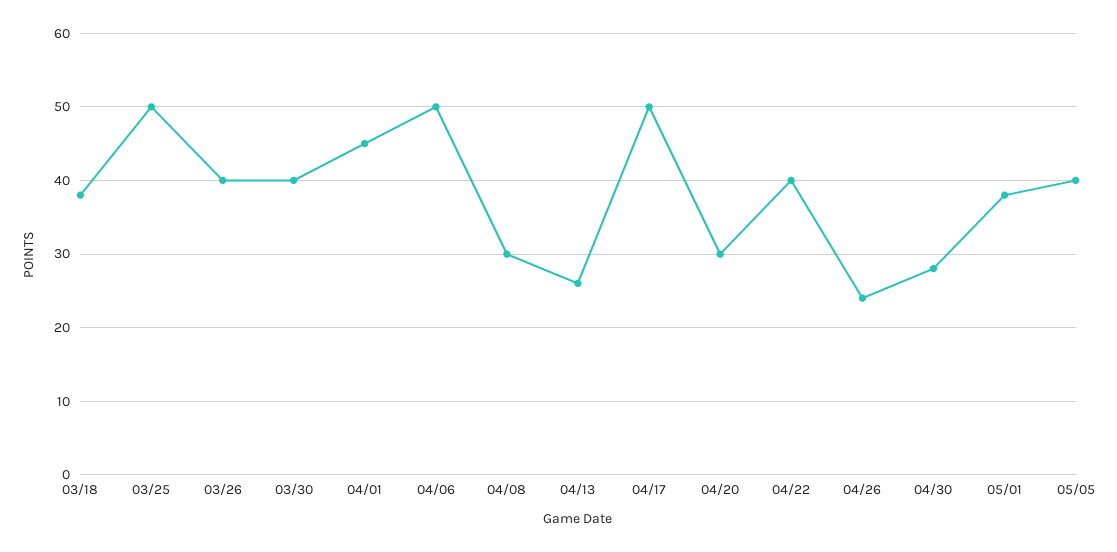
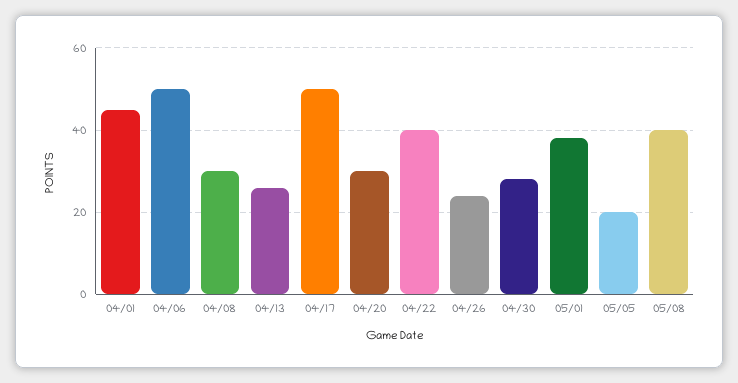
03/18: 38 -> none
03/25: 50 -> none
03/26: 40 -> none
03/30: 40 -> none
05/05: 40 -> 20
05/08: none -> 40

